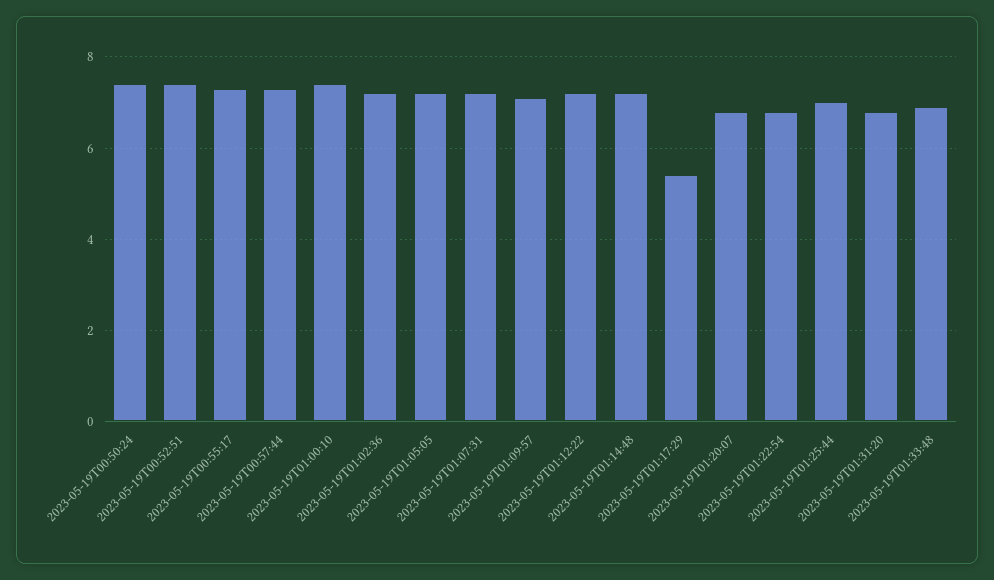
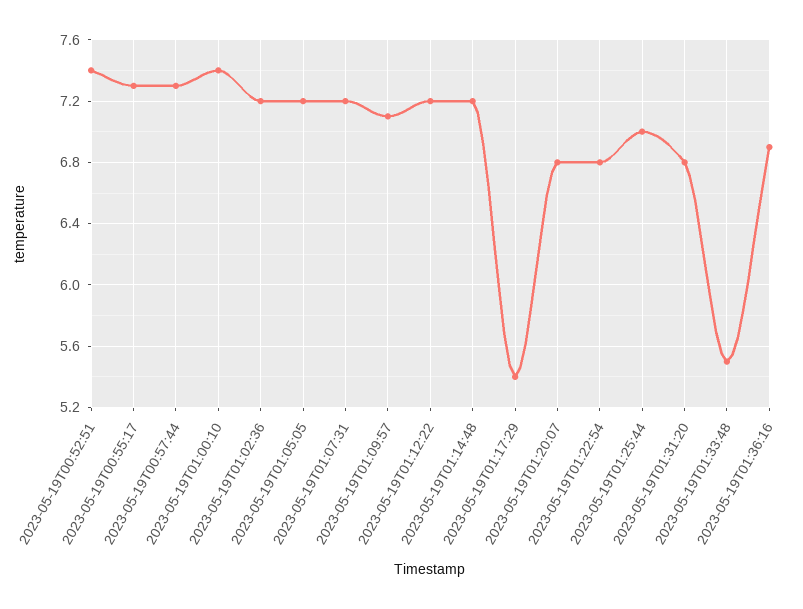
2023-05-19T00:50:24: 7.5 -> none
2023-05-19T01:33:48: 7 -> 5.5
2023-05-19T01:36:16: none -> 6.9

